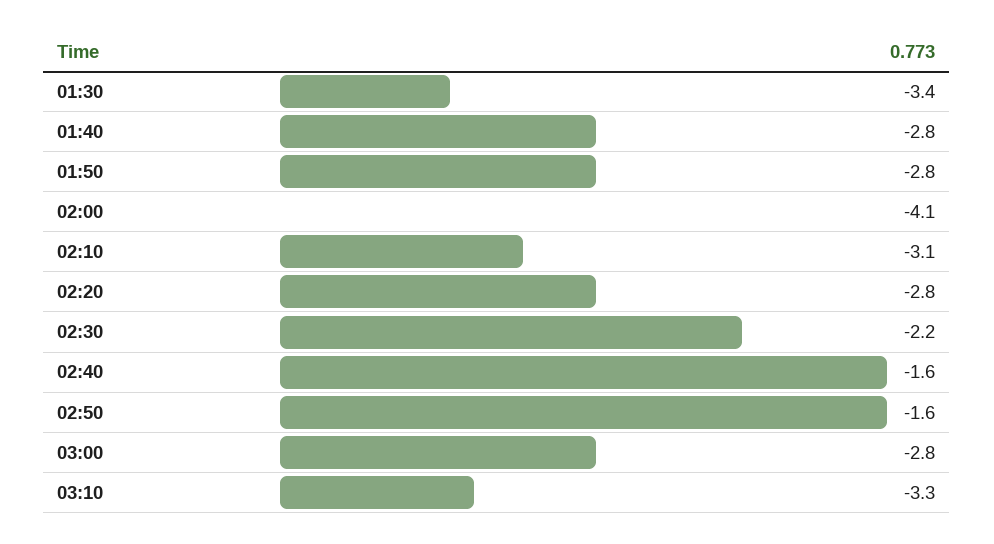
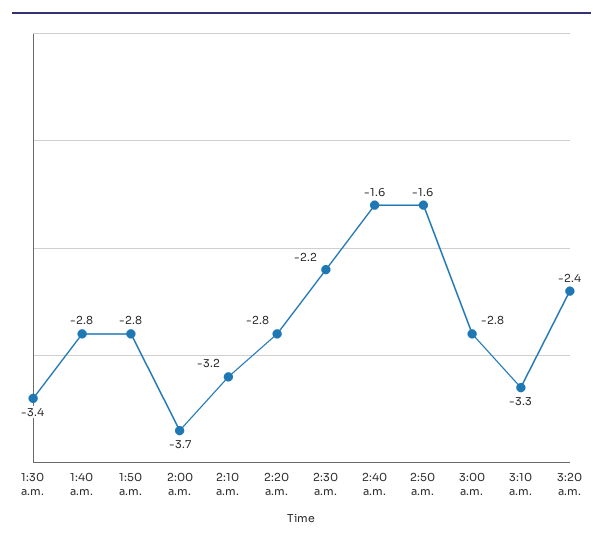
02:00: -4.1 -> -3.7
02:10: -3.1 -> -3.2
3:20 a.m.: none -> -2.4

